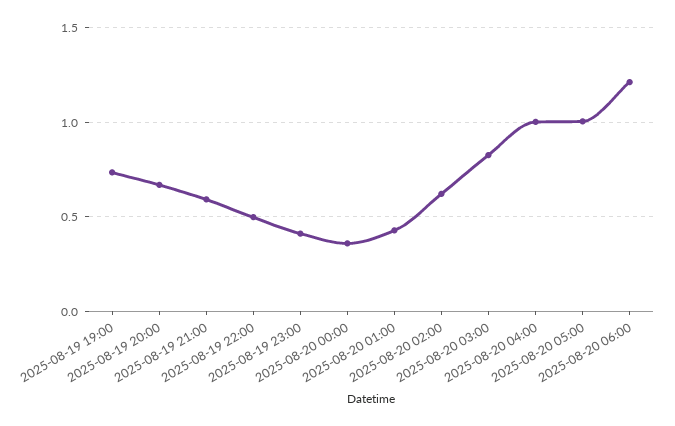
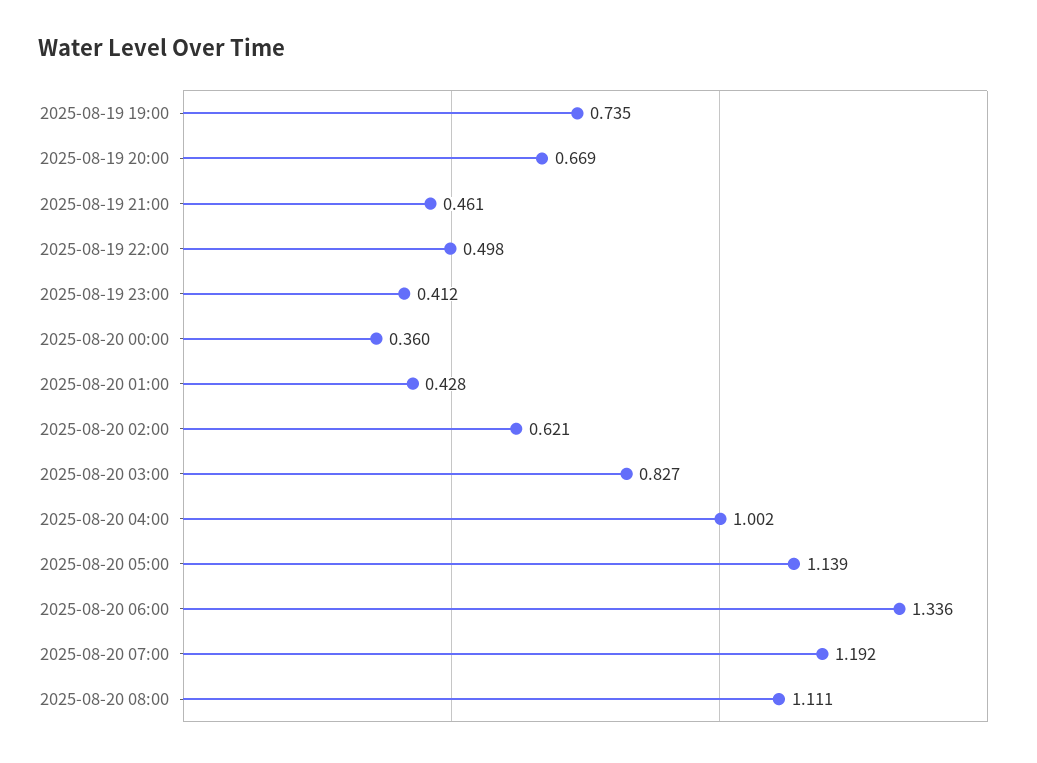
2025-08-19 21:00: 0.6 -> 0.461
2025-08-20 05:00: 1 -> 1.139
2025-08-20 06:00: 1.2 -> 1.336
2025-08-20 07:00: none -> 1.192
2025-08-20 08:00: none -> 1.111

